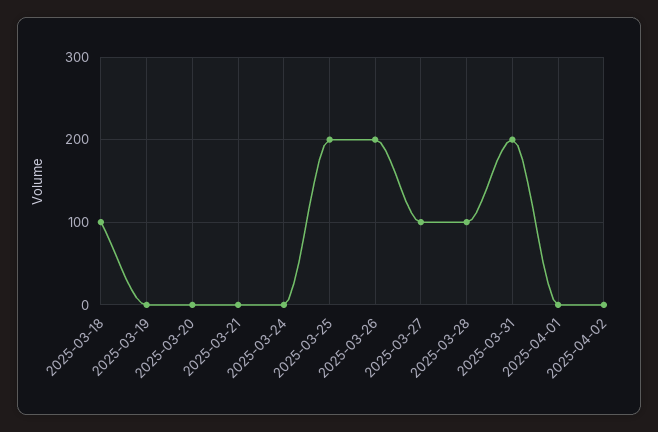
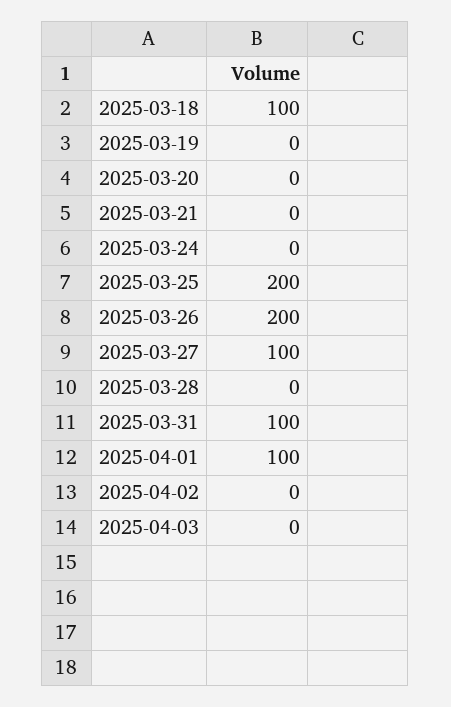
2025-03-28: 100 -> 0
2025-03-31: 200 -> 100
2025-04-01: 0 -> 100
2025-04-03: none -> 0

